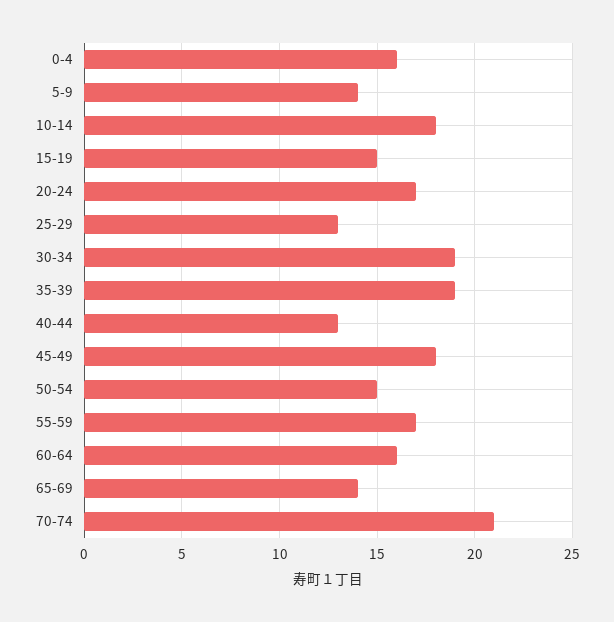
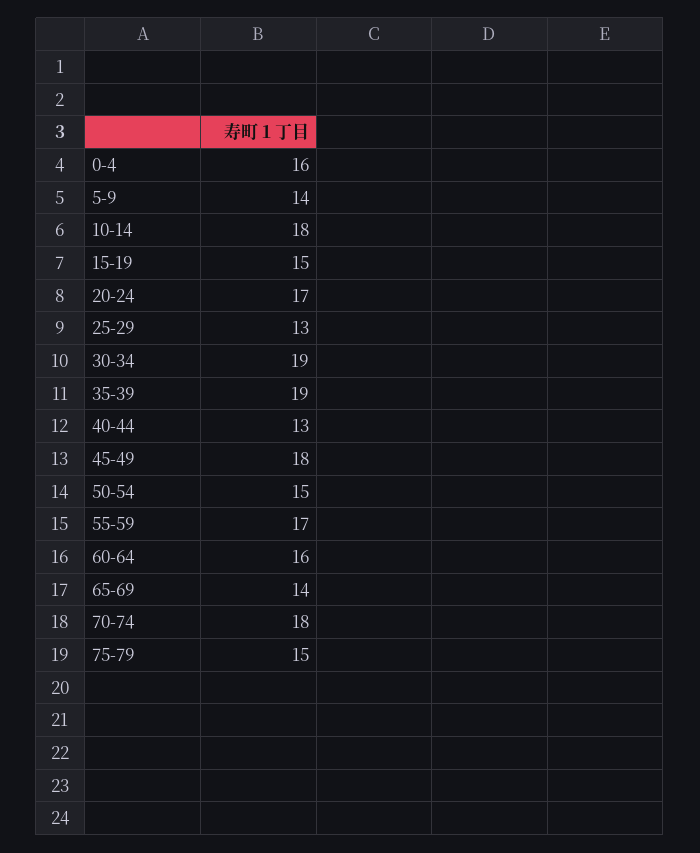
70-74: 21 -> 18
75-79: none -> 15

